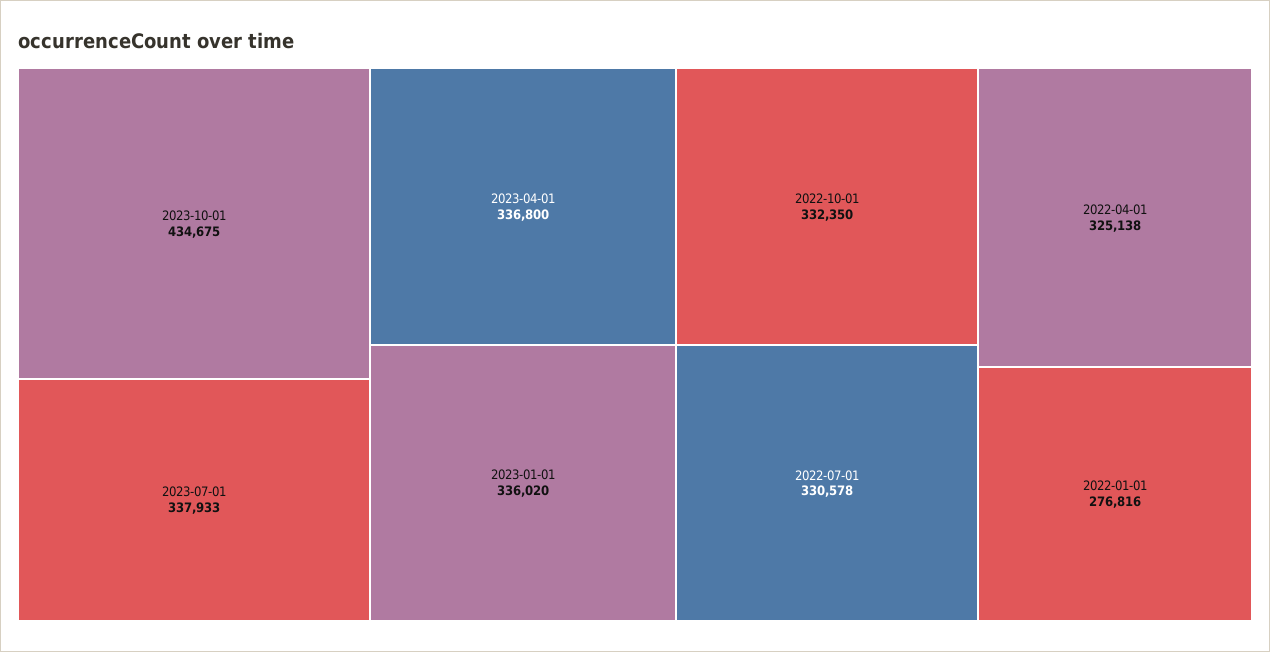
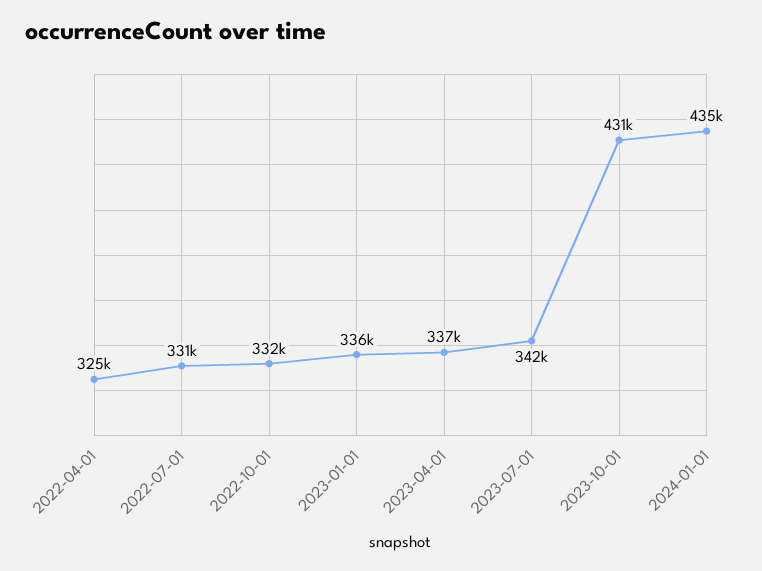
2023-10-01: 434675 -> 431000
2023-07-01: 337933 -> 342000
2022-01-01: 276816 -> none
2024-01-01: none -> 435000

